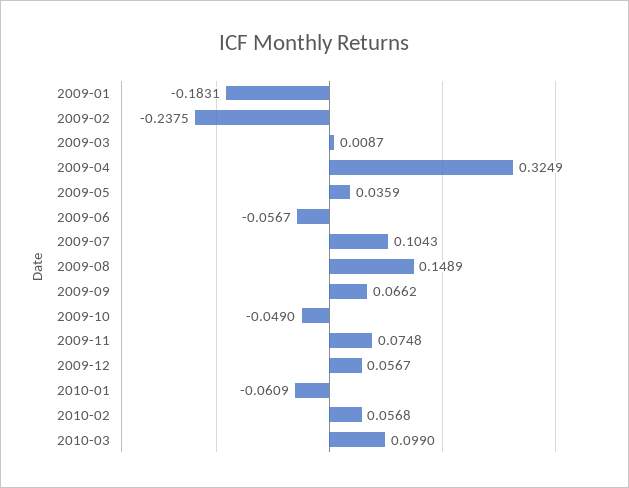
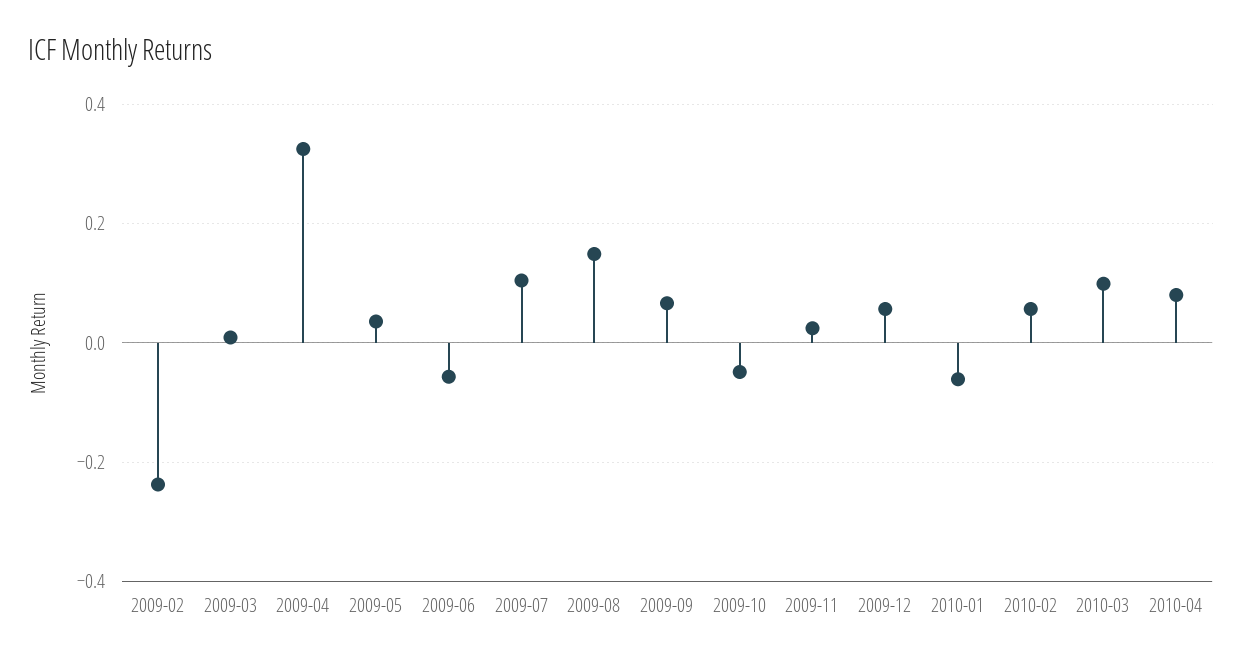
2009-01: -0.1831 -> none
2009-11: 0.0748 -> 0.02
2010-04: none -> 0.08

